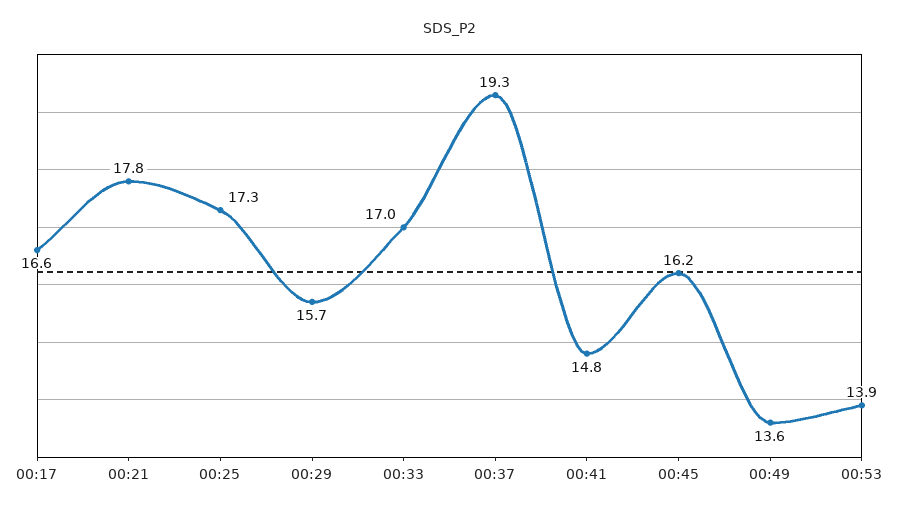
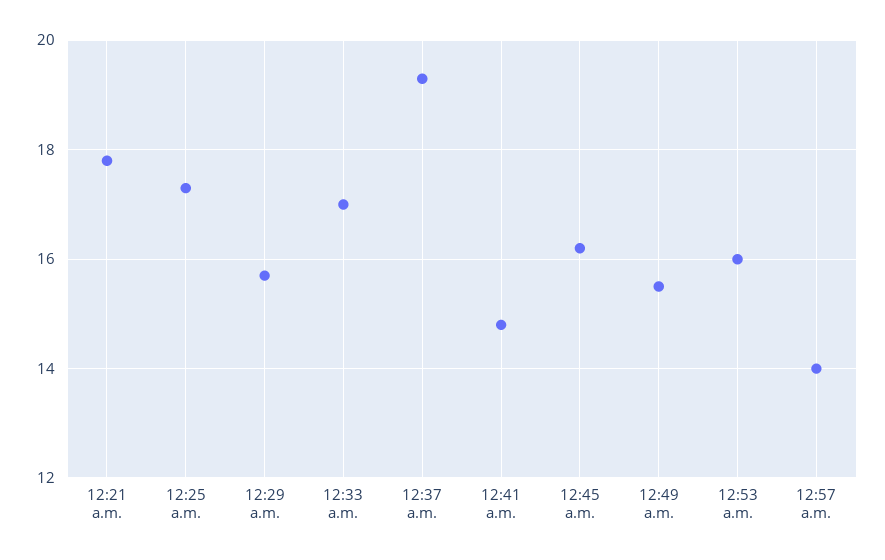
00:17: 16.6 -> none
00:49: 13.6 -> 15.5
00:53: 13.9 -> 16
12:57 a.m.: none -> 14

